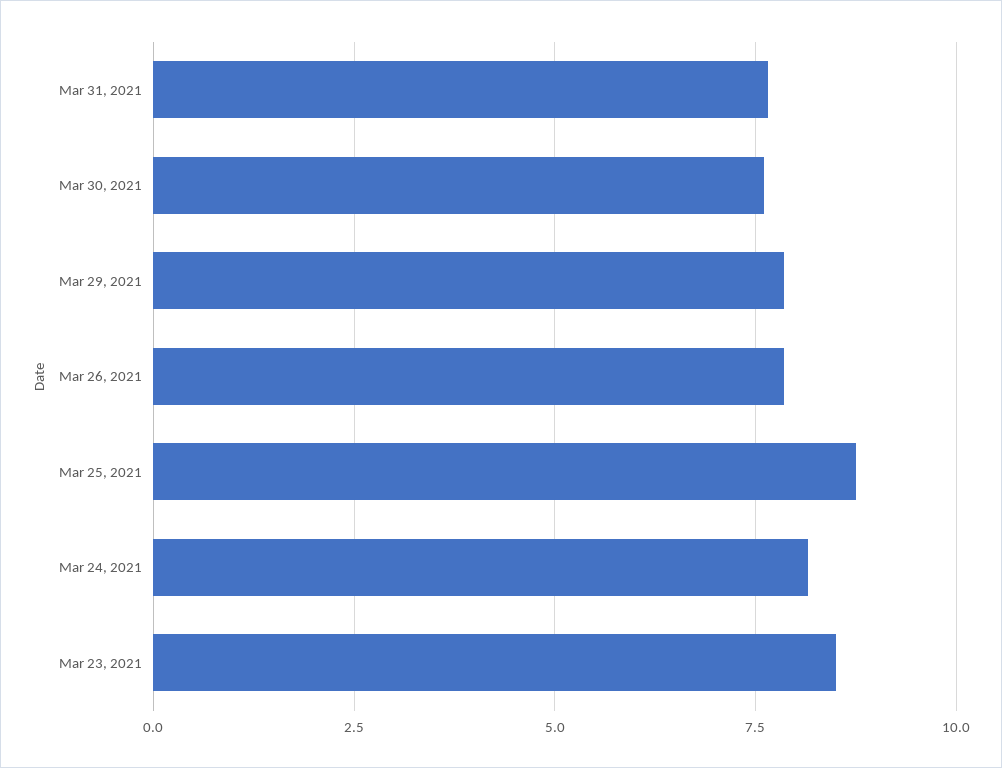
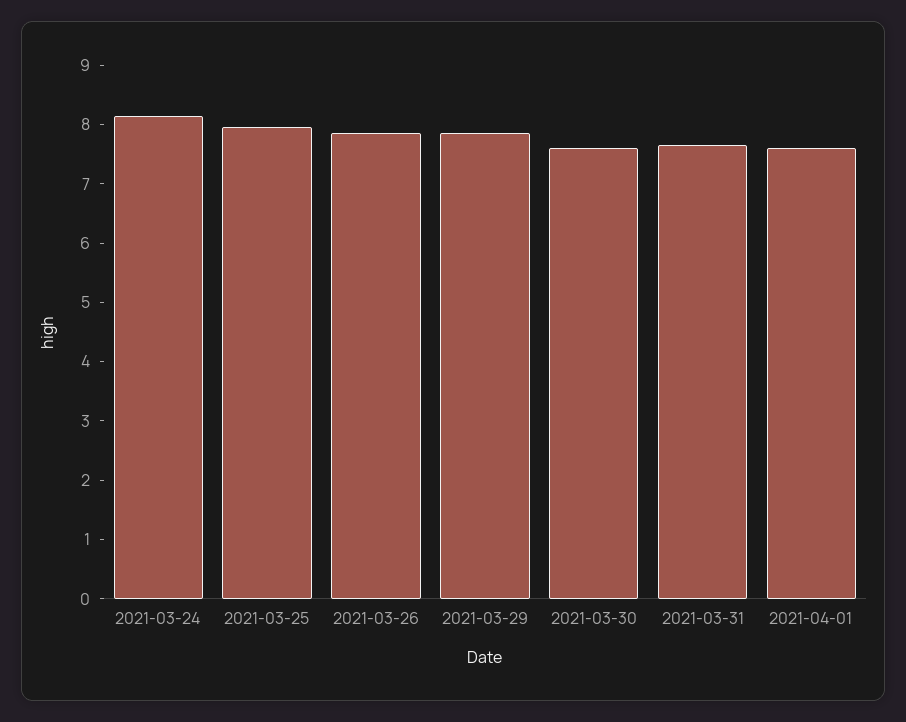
Mar 25, 2021: 8.75 -> 8
Mar 23, 2021: 8.5 -> none
2021-04-01: none -> 7.6

